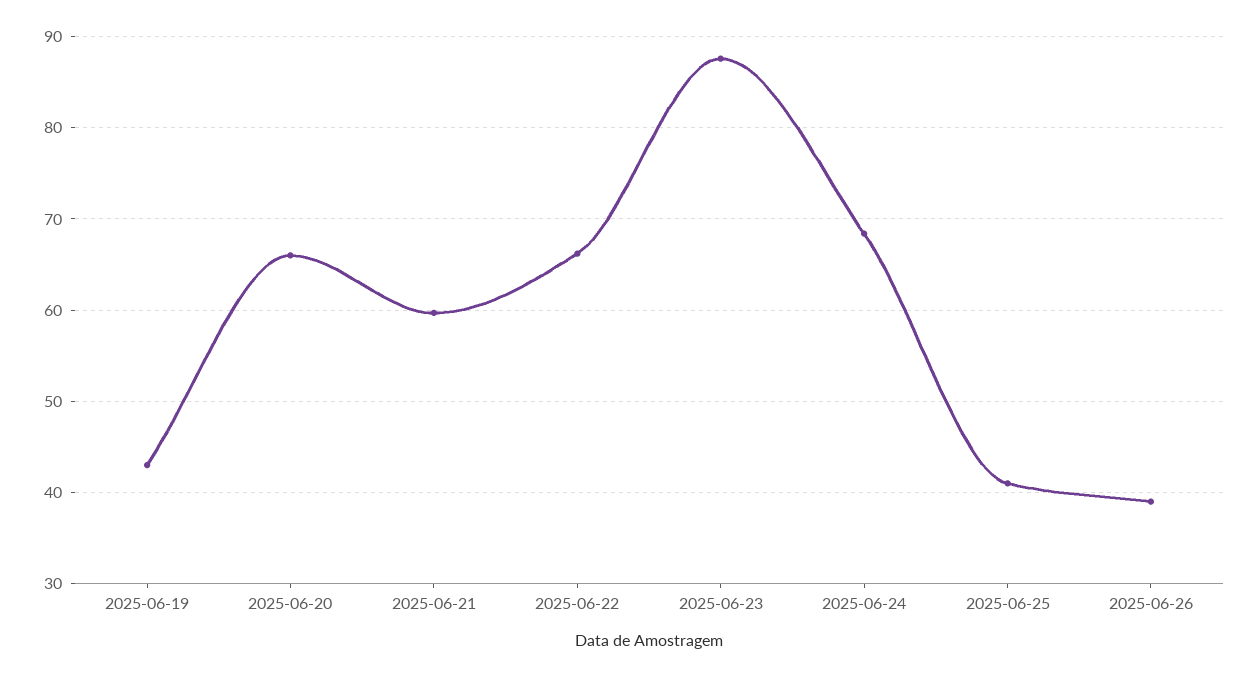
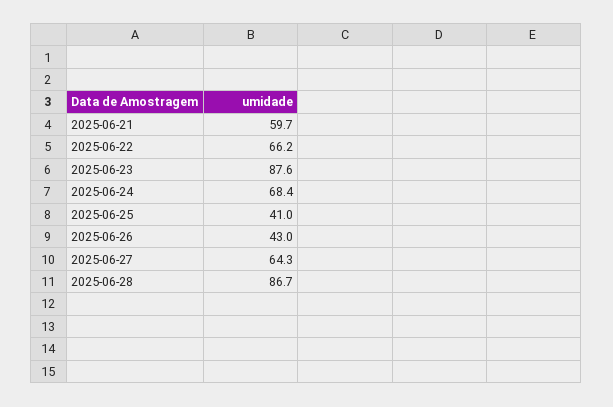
2025-06-19: 43 -> none
2025-06-20: 66 -> none
2025-06-26: 39 -> 43
2025-06-27: none -> 64.3
2025-06-28: none -> 86.7

